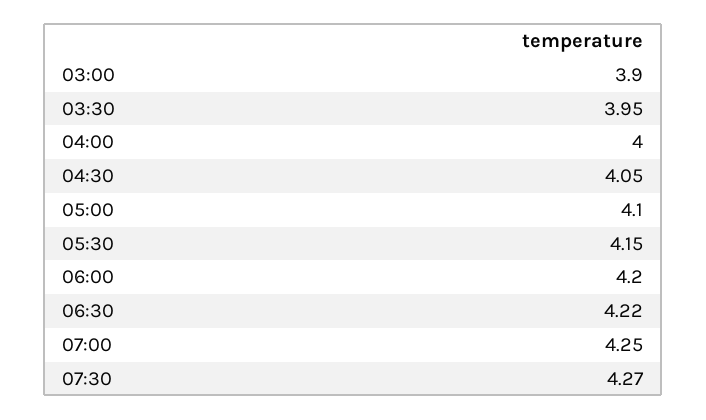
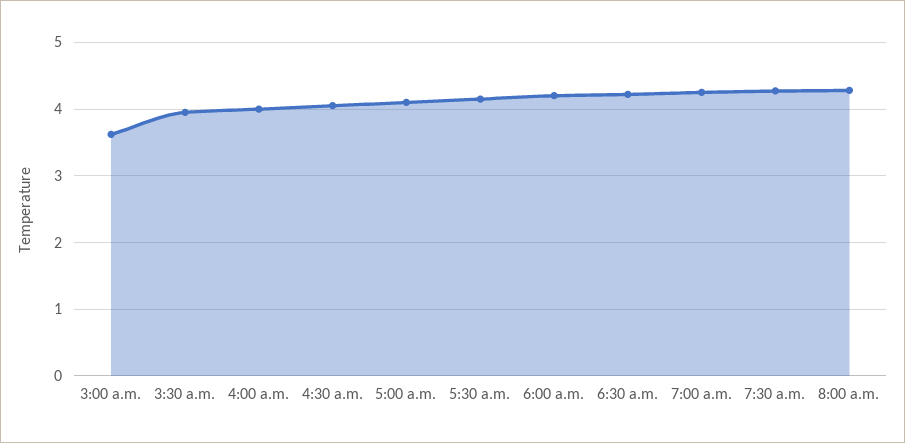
03:00: 3.9 -> 3.6
8:00 a.m.: none -> 4.3

